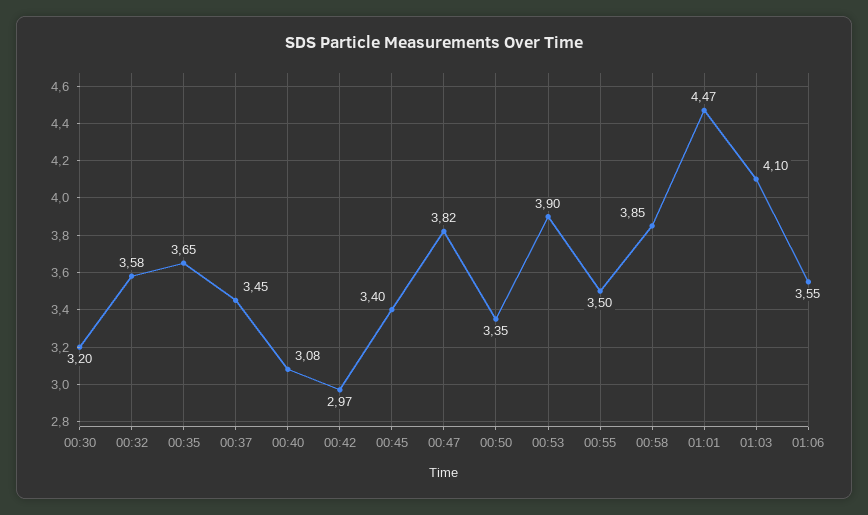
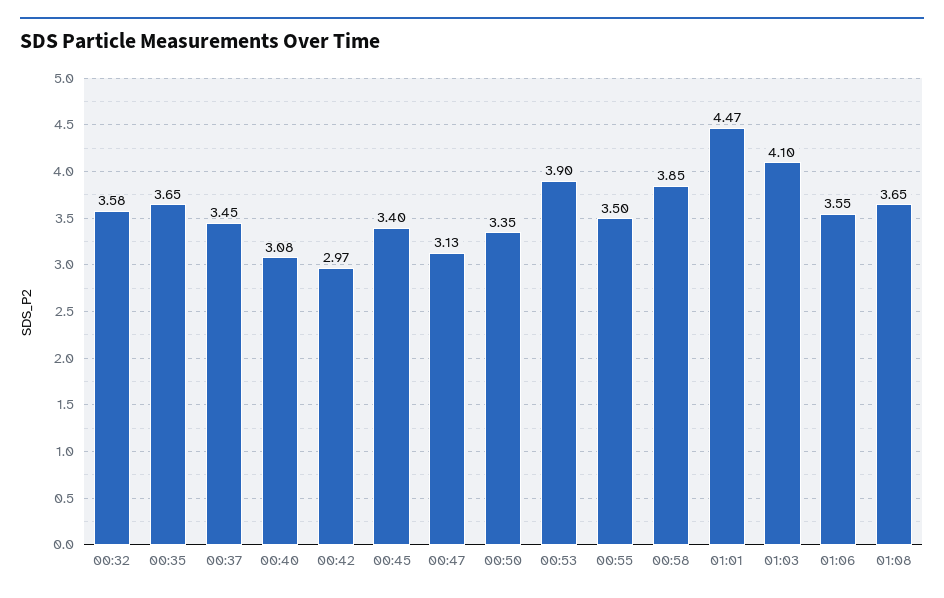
00:30: 3.2 -> none
00:47: 3.82 -> 3.13
01:08: none -> 3.65

